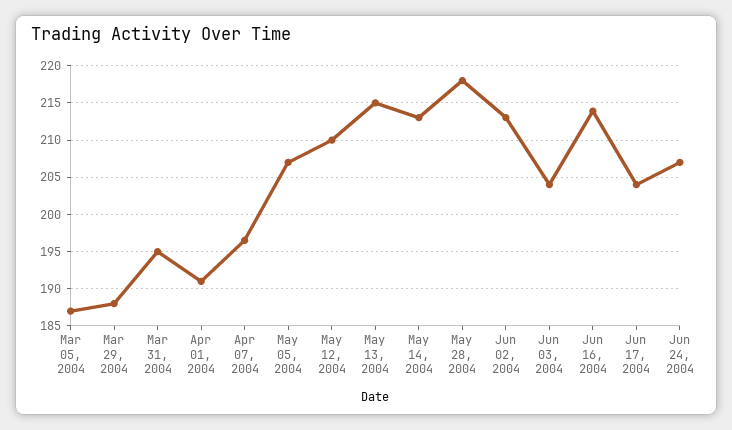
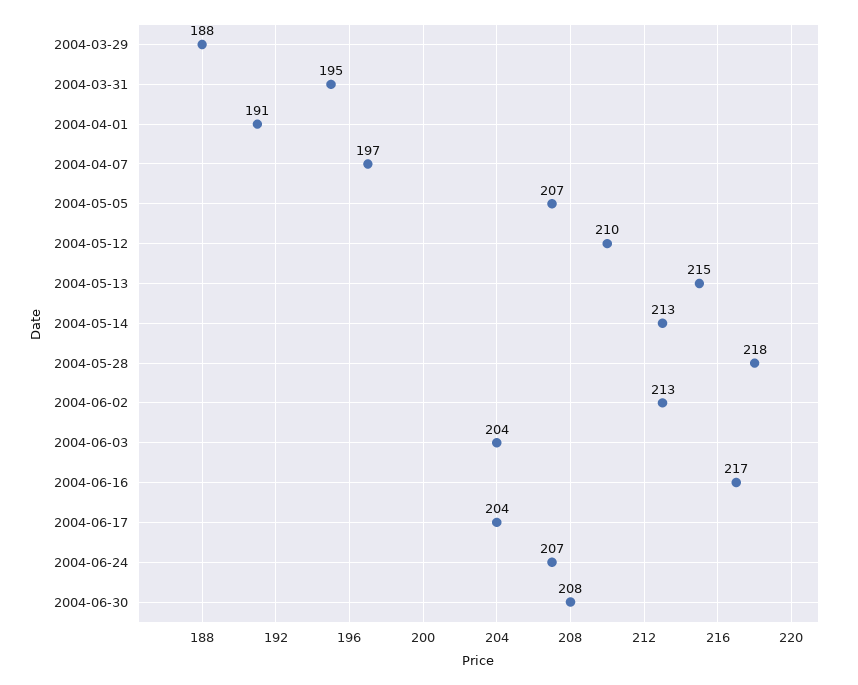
Mar 05, 2004: 187 -> none
Jun 16, 2004: 214 -> 217
2004-06-30: none -> 208

